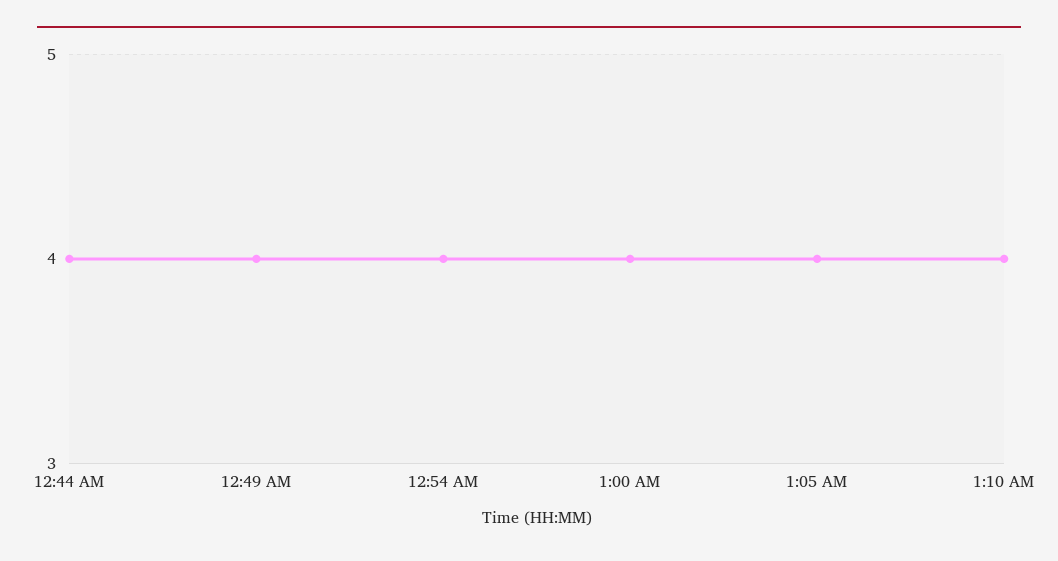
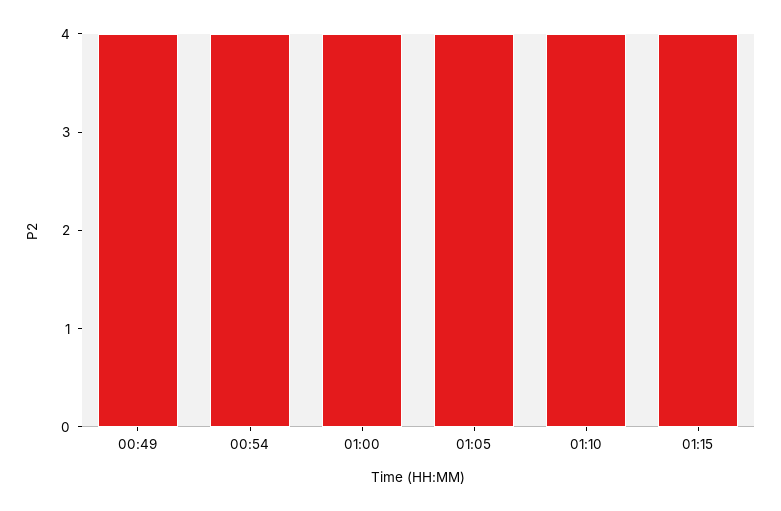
12:44 AM: 4 -> none
01:15: none -> 4

